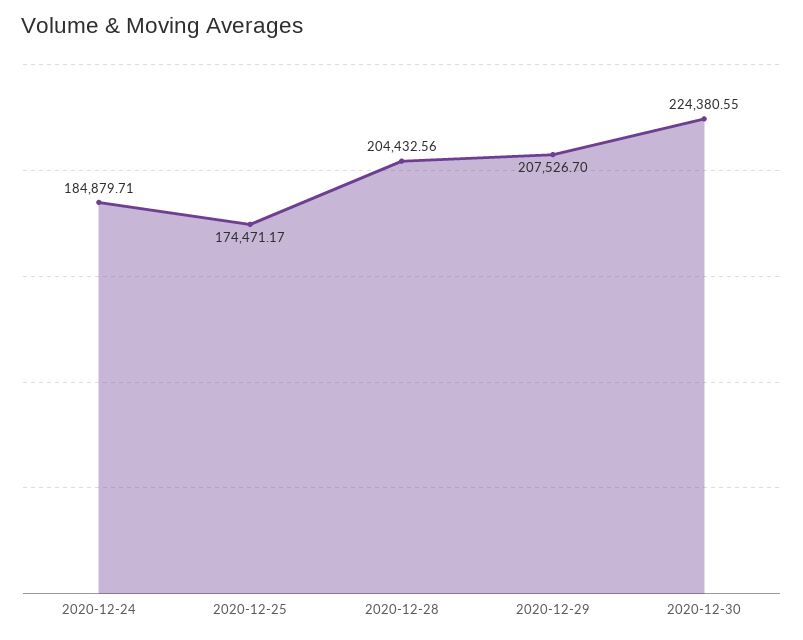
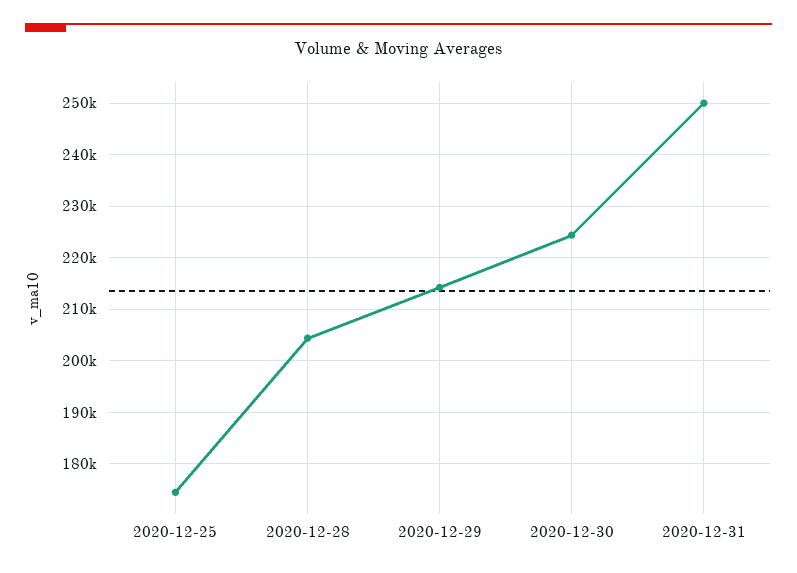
2020-12-24: 184879.71 -> none
2020-12-29: 207526.7 -> 214000
2020-12-31: none -> 250000

